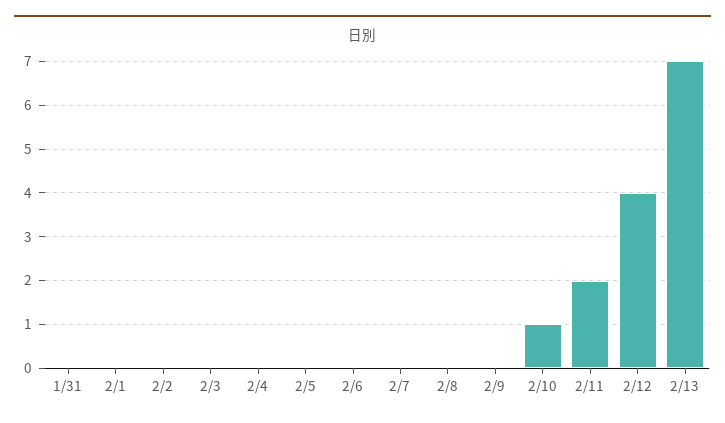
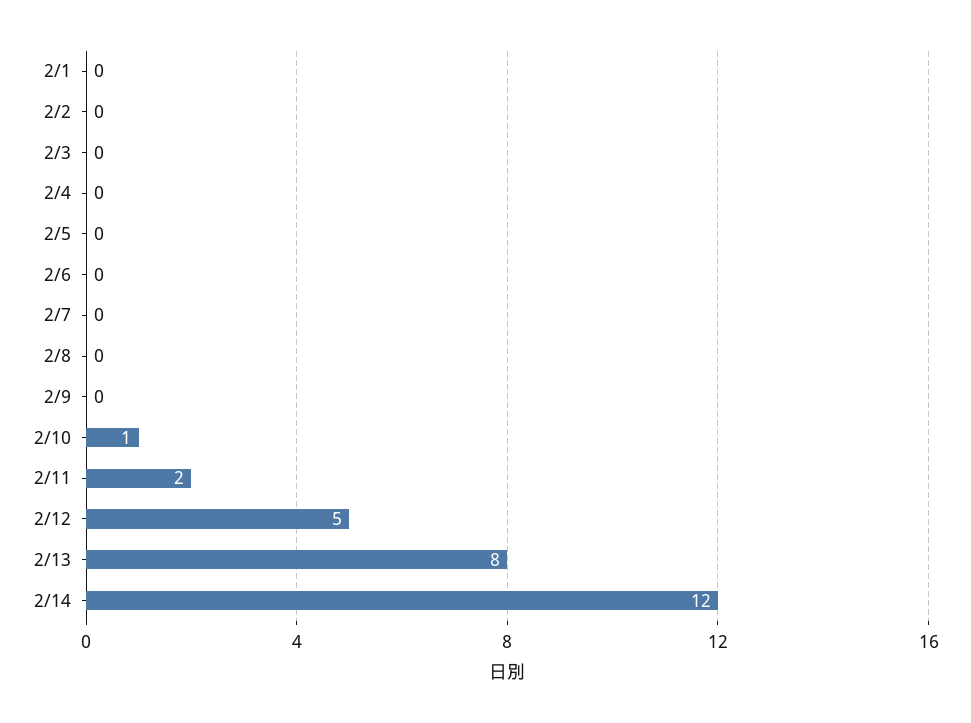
1/31: 0 -> none
2/12: 4 -> 5
2/13: 7 -> 8
2/14: none -> 12

